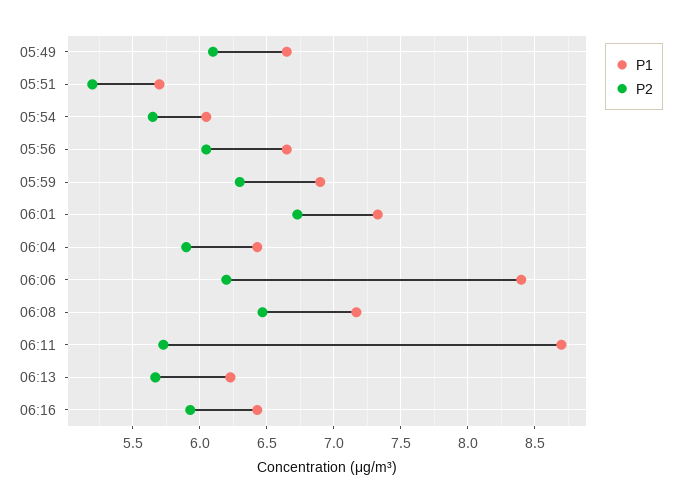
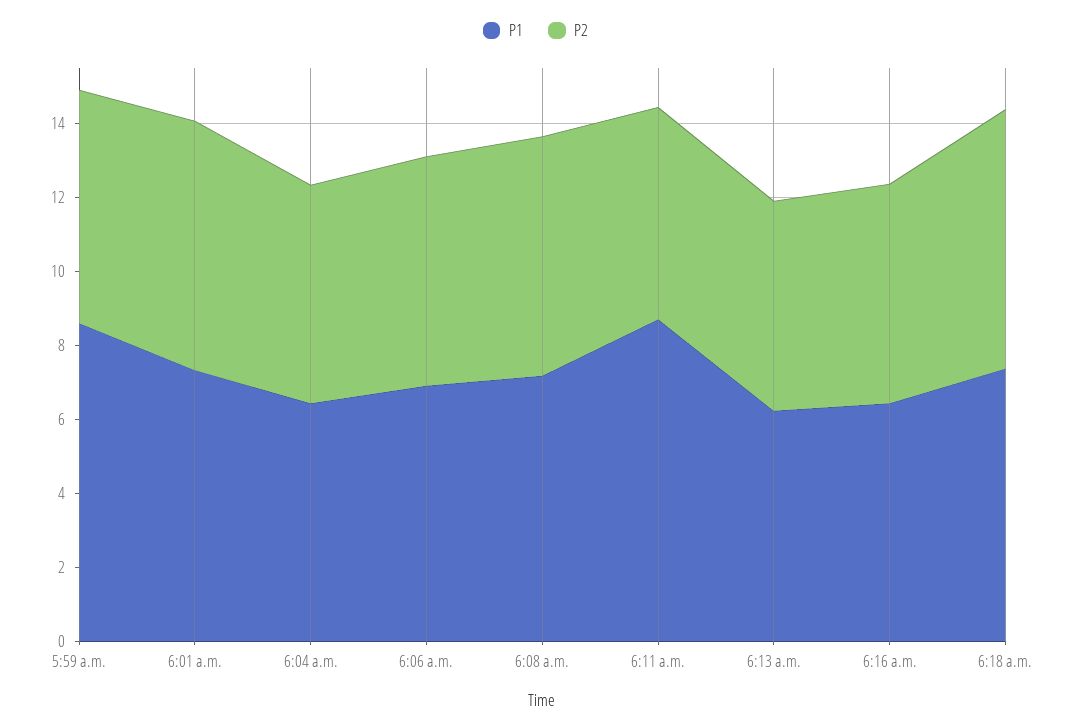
P1, 05:49: 6.65 -> none
P2, 05:49: 6.1 -> none
P1, 05:51: 5.7 -> none
P2, 05:51: 5.2 -> none
P1, 05:54: 6.05 -> none
P2, 05:54: 5.65 -> none
P1, 05:56: 6.65 -> none
P2, 05:56: 6.05 -> none
P1, 05:59: 6.9 -> 8.5
P1, 06:06: 8.4 -> 7
P1, 6:18 a.m.: none -> 7.5
P2, 6:18 a.m.: none -> 7

